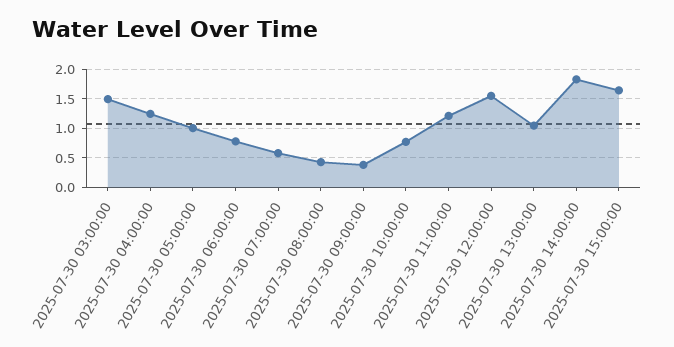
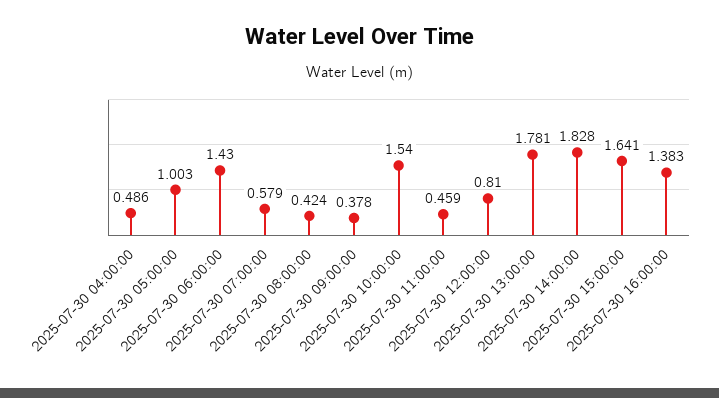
2025-07-30 03:00:00: 1.5 -> none
2025-07-30 04:00:00: 1.25 -> 0.486
2025-07-30 06:00:00: 0.75 -> 1.43
2025-07-30 10:00:00: 0.75 -> 1.54
2025-07-30 11:00:00: 1.25 -> 0.459
2025-07-30 12:00:00: 1.5 -> 0.81
2025-07-30 13:00:00: 1 -> 1.781
2025-07-30 16:00:00: none -> 1.383

